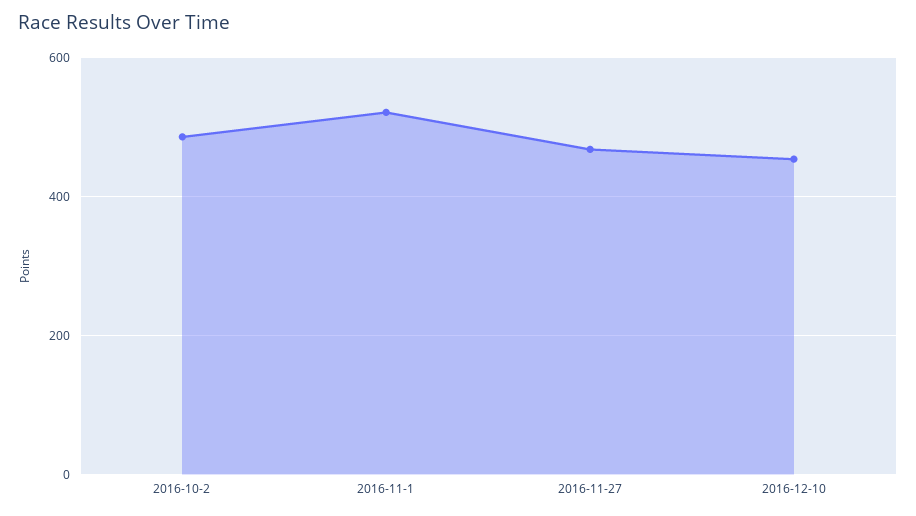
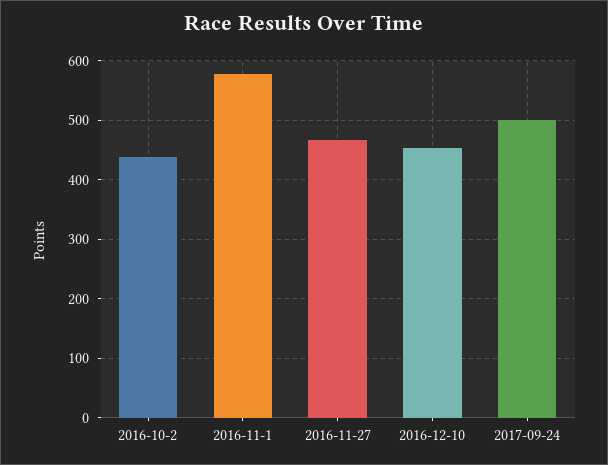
2016-10-2: 480 -> 440
2016-11-1: 520 -> 580
2017-09-24: none -> 500

